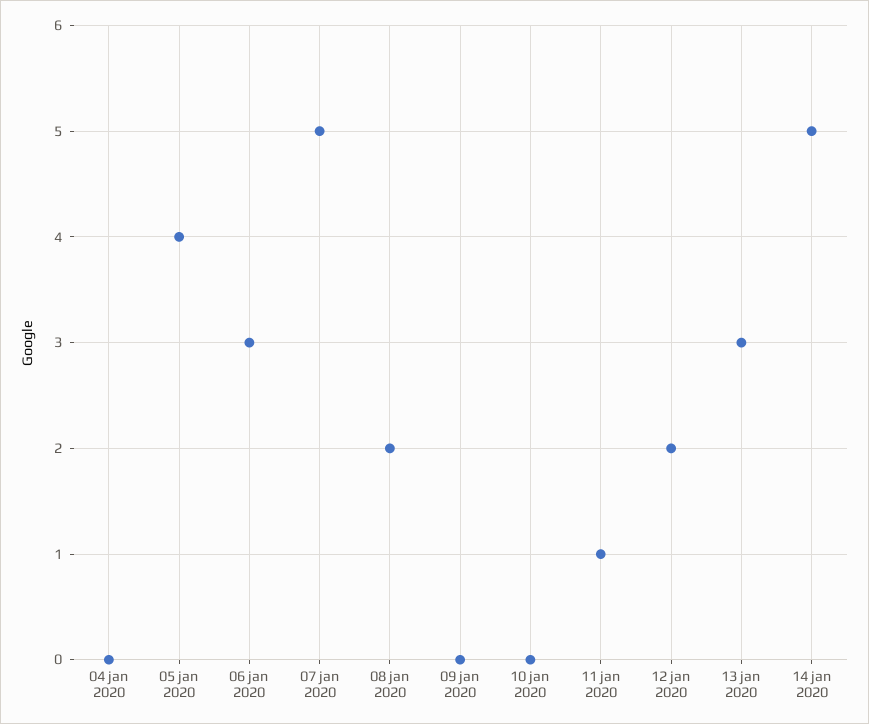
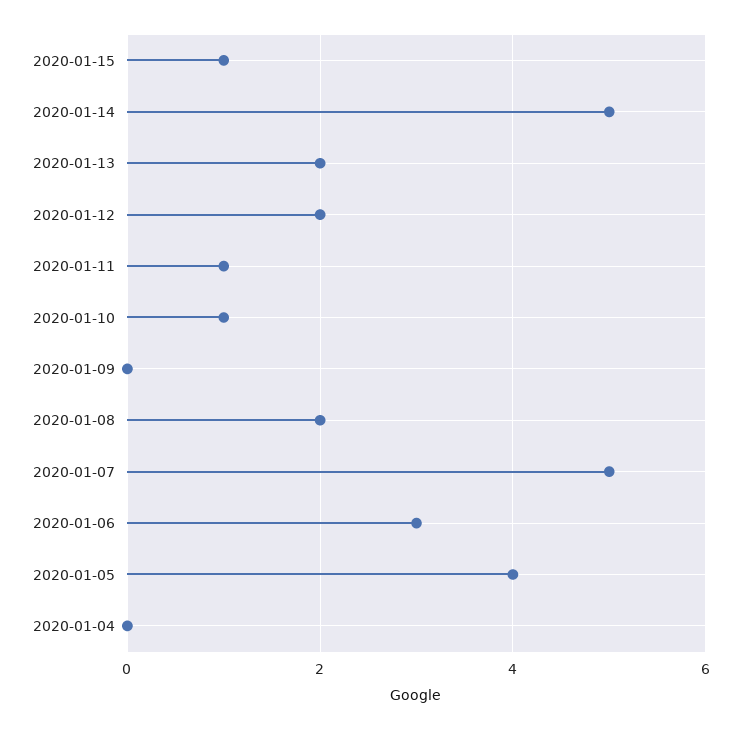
10 jan 2020: 0 -> 1
13 jan 2020: 3 -> 2
2020-01-15: none -> 1

